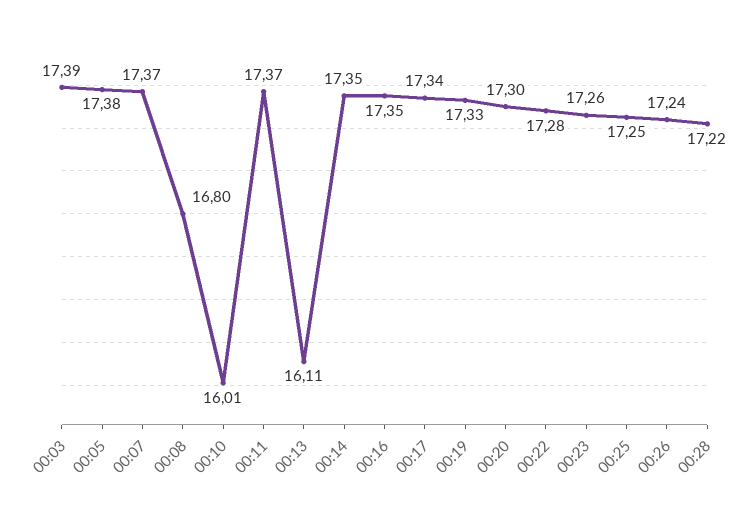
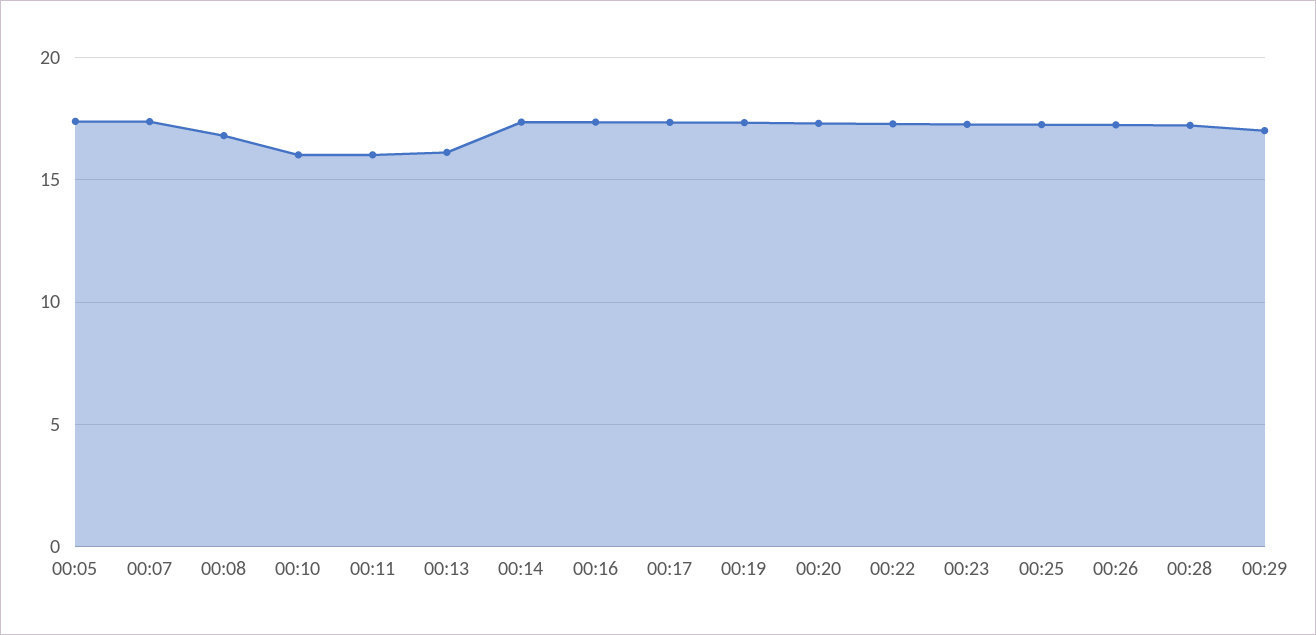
00:03: 17.39 -> none
00:11: 17.37 -> 16
00:29: none -> 17

